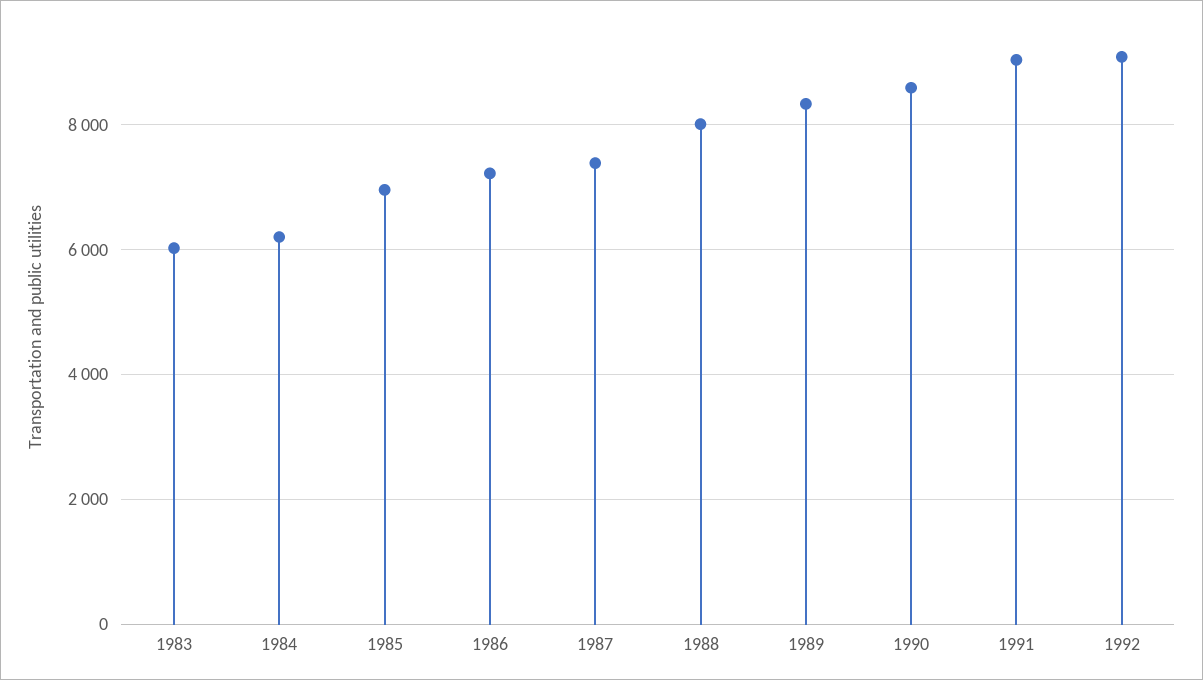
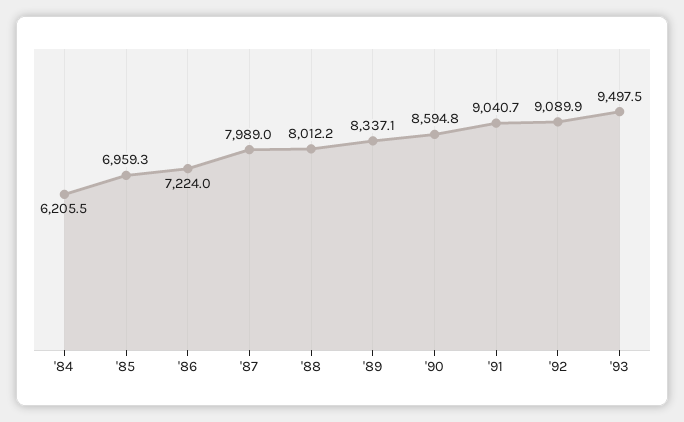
1983: 6000 -> none
1987: 7400 -> 7989
'93: none -> 9497.5

